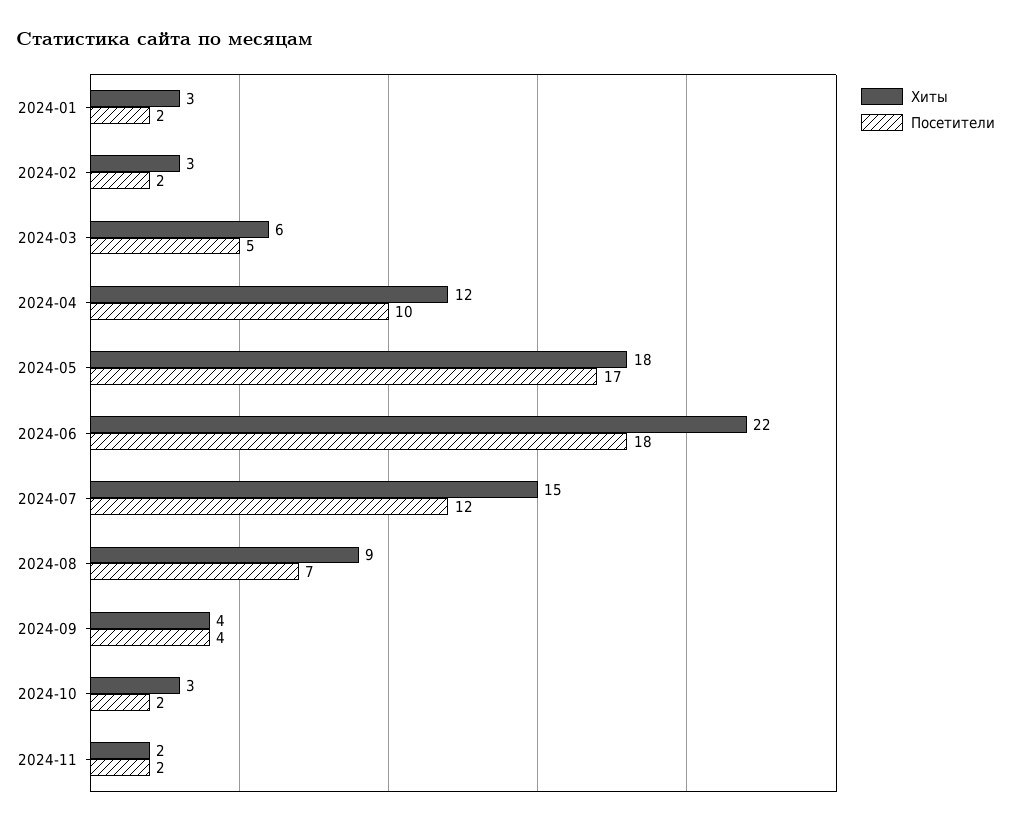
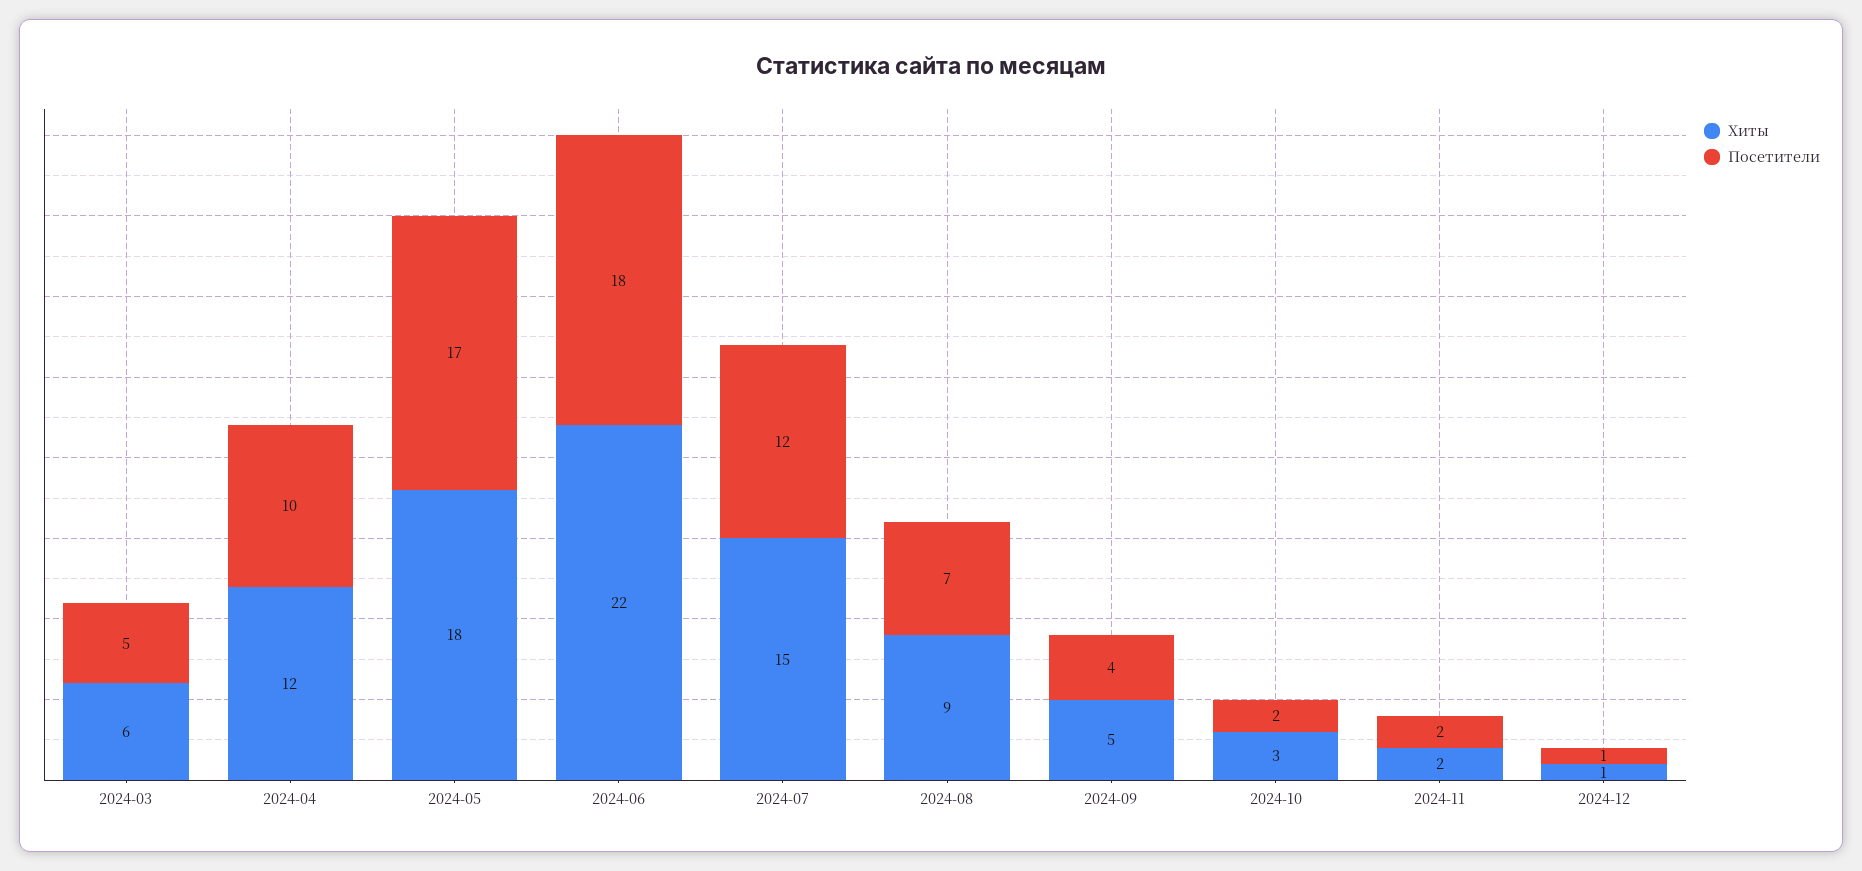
Хиты, 2024-01: 3 -> none
Посетители, 2024-01: 2 -> none
Хиты, 2024-02: 3 -> none
Посетители, 2024-02: 2 -> none
Хиты, 2024-09: 4 -> 5
Хиты, 2024-12: none -> 1
Посетители, 2024-12: none -> 1

